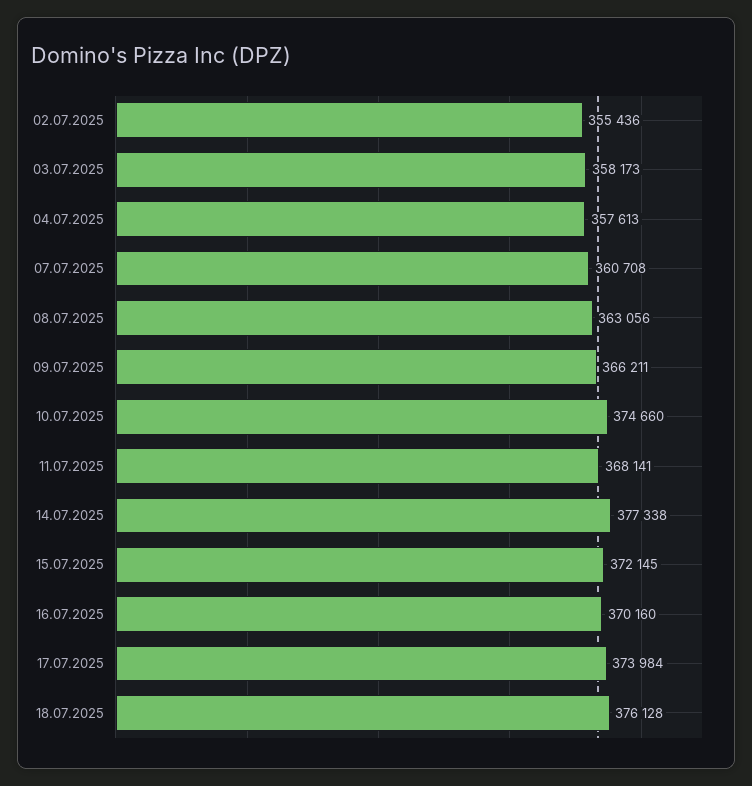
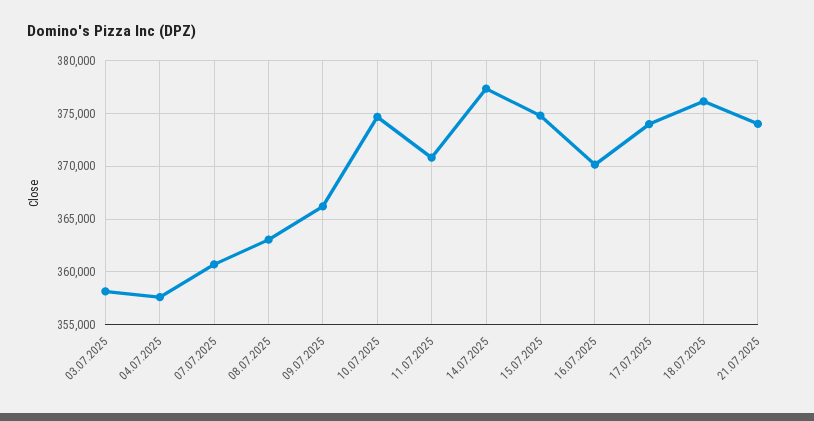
02.07.2025: 355436 -> none
11.07.2025: 368141 -> 371000
15.07.2025: 372145 -> 375000
21.07.2025: none -> 374000

